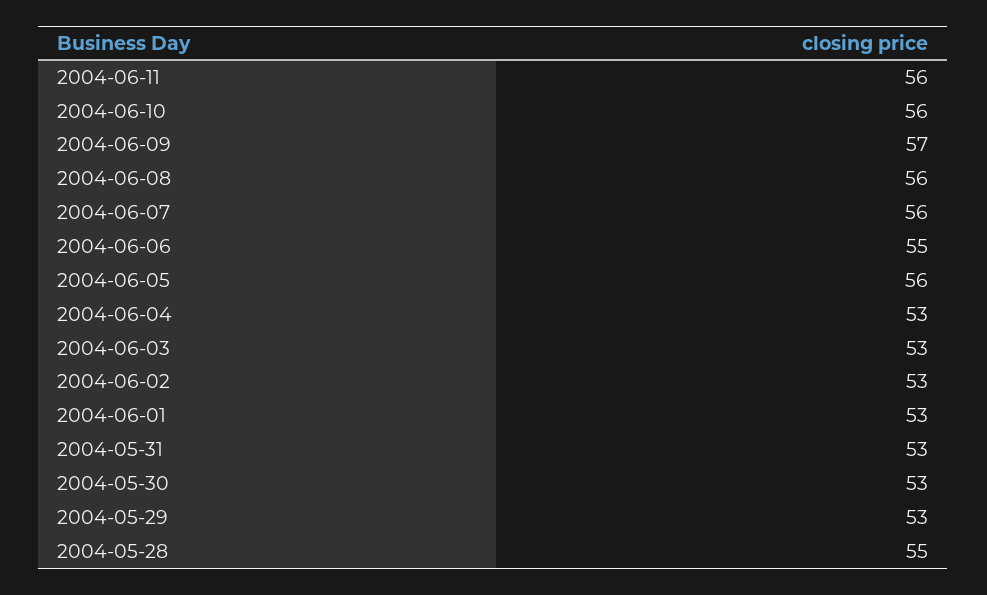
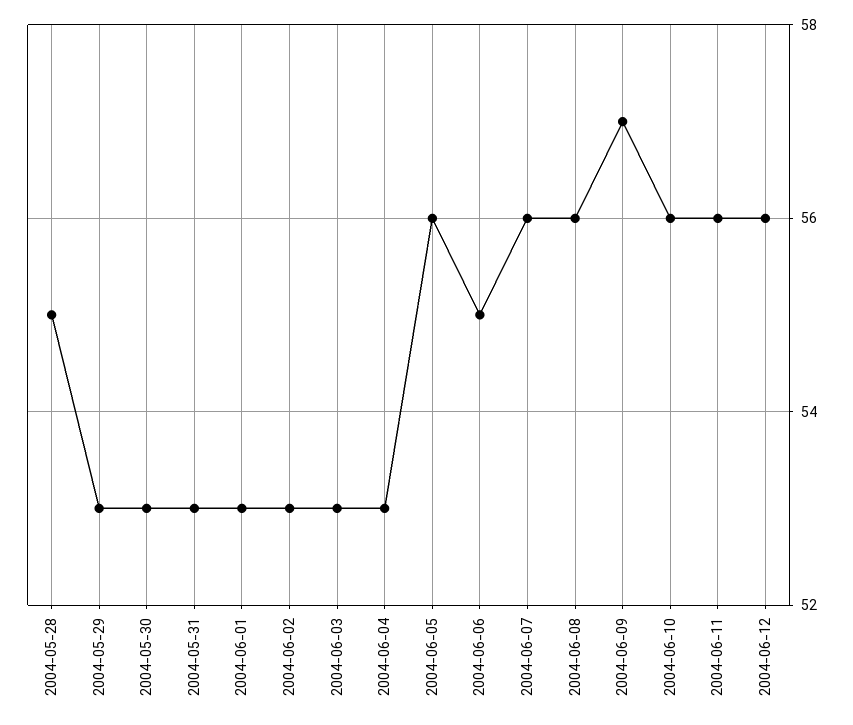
2004-06-12: none -> 56

